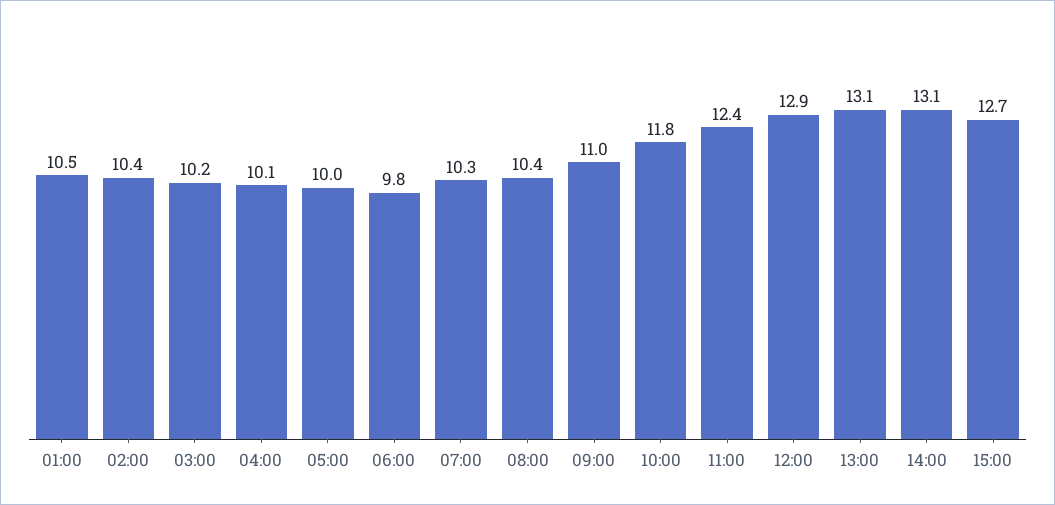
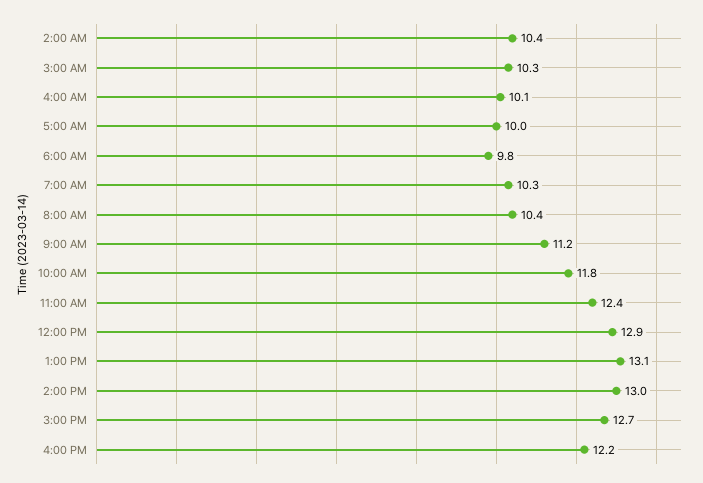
01:00: 10.5 -> none
03:00: 10.2 -> 10.3
09:00: 11 -> 11.2
14:00: 13.1 -> 13
4:00 PM: none -> 12.2

